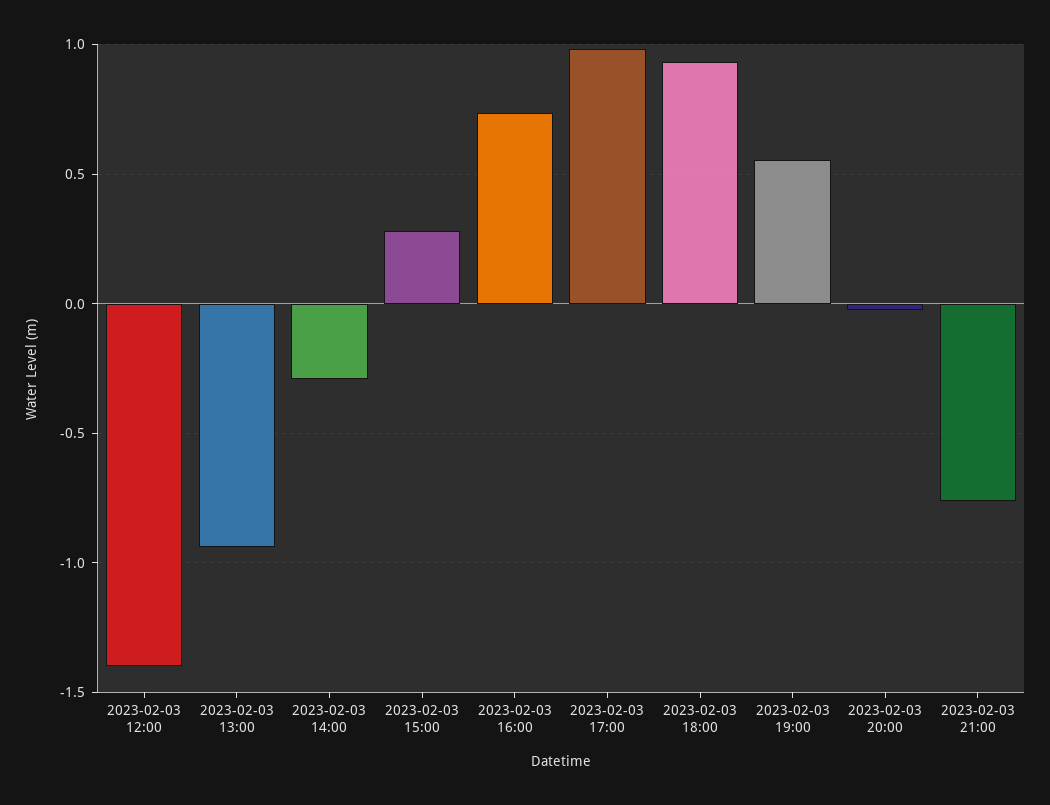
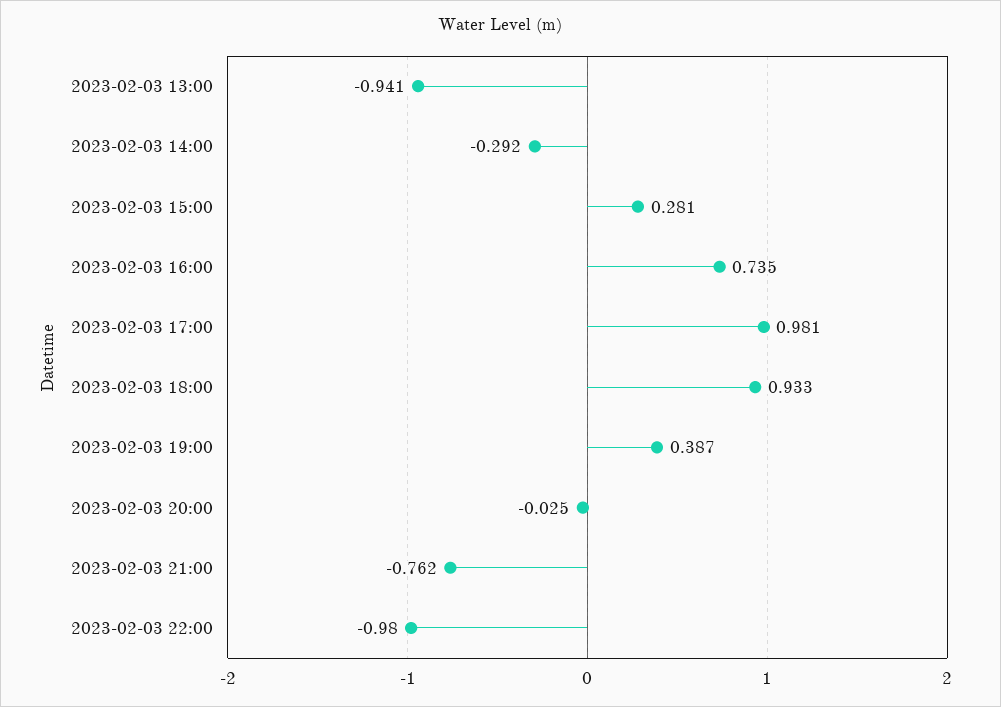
2023-02-03 12:00: -1.4 -> none
2023-02-03 19:00: 0.55 -> 0.387
2023-02-03 22:00: none -> -0.98

